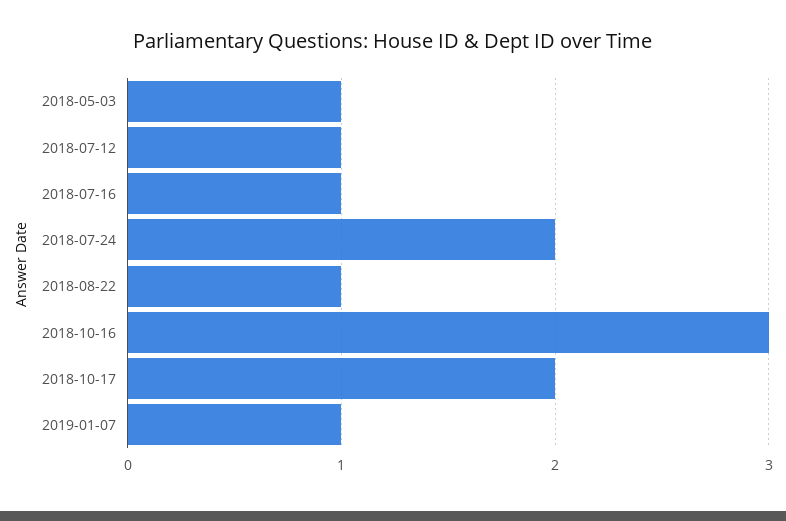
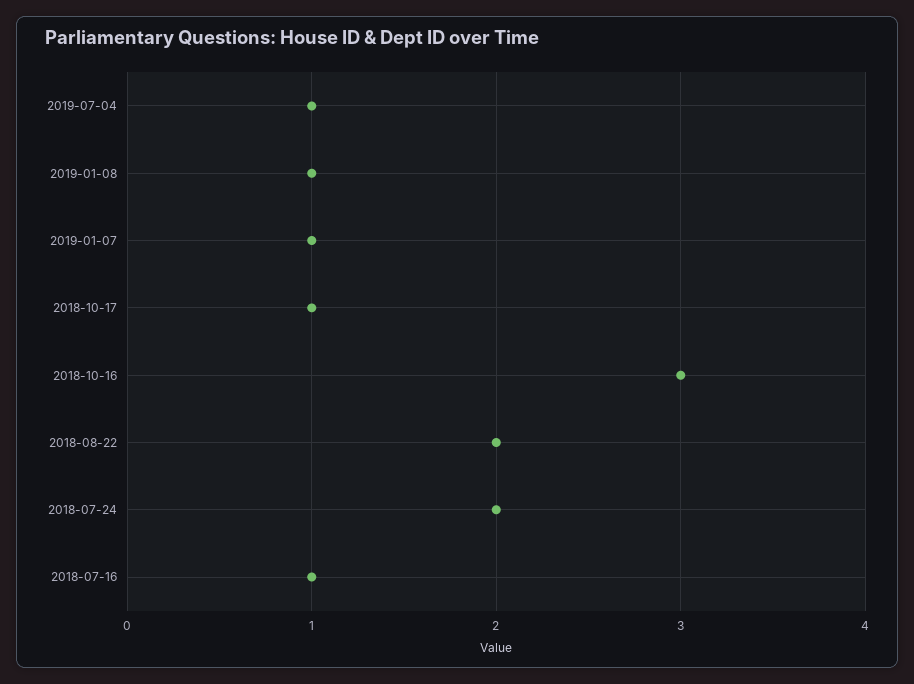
2018-05-03: 1 -> none
2018-07-12: 1 -> none
2018-08-22: 1 -> 2
2018-10-17: 2 -> 1
2019-07-04: none -> 1
2019-01-08: none -> 1

